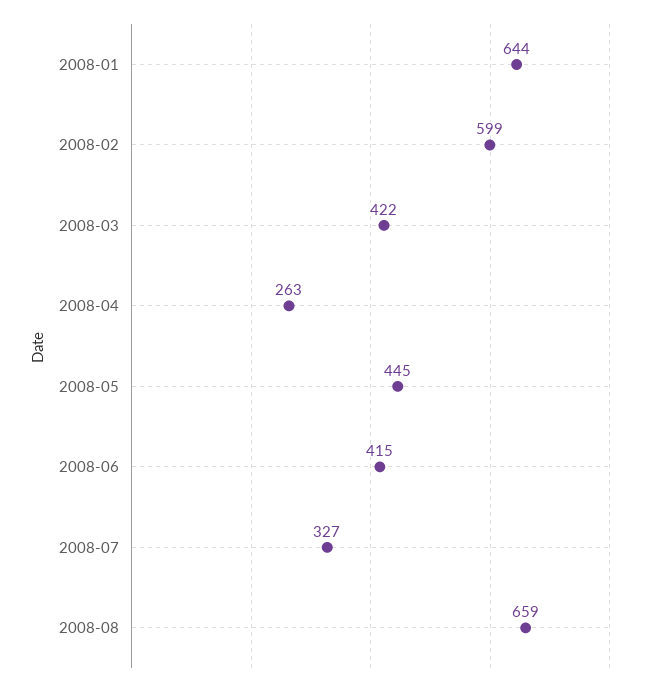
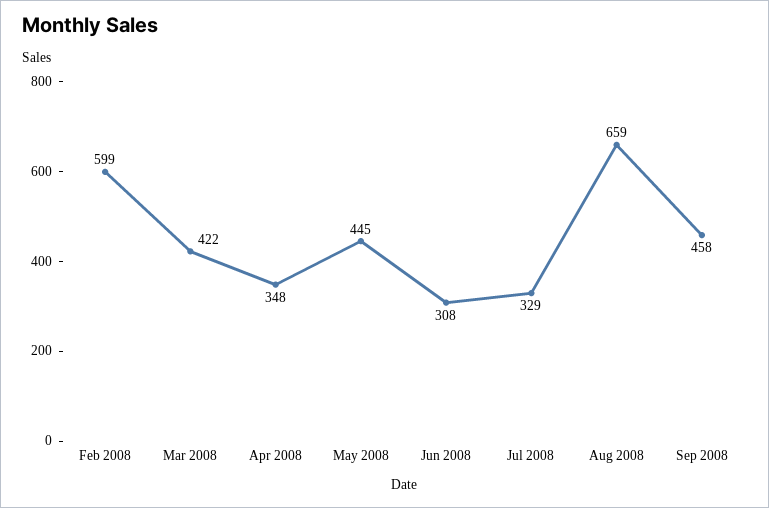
2008-01: 644 -> none
2008-04: 263 -> 348
2008-06: 415 -> 308
2008-07: 327 -> 329
Sep 2008: none -> 458

